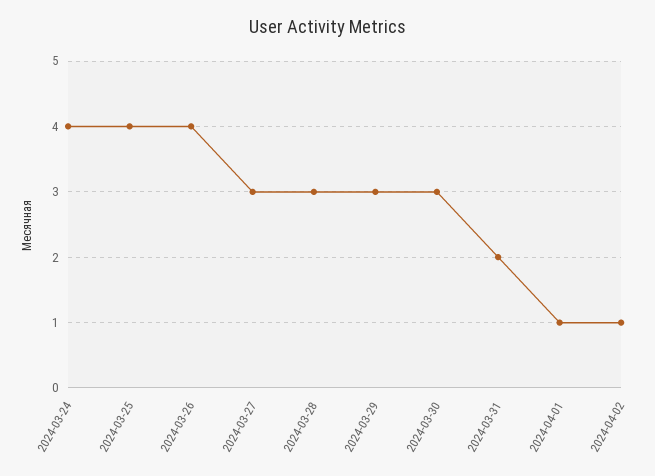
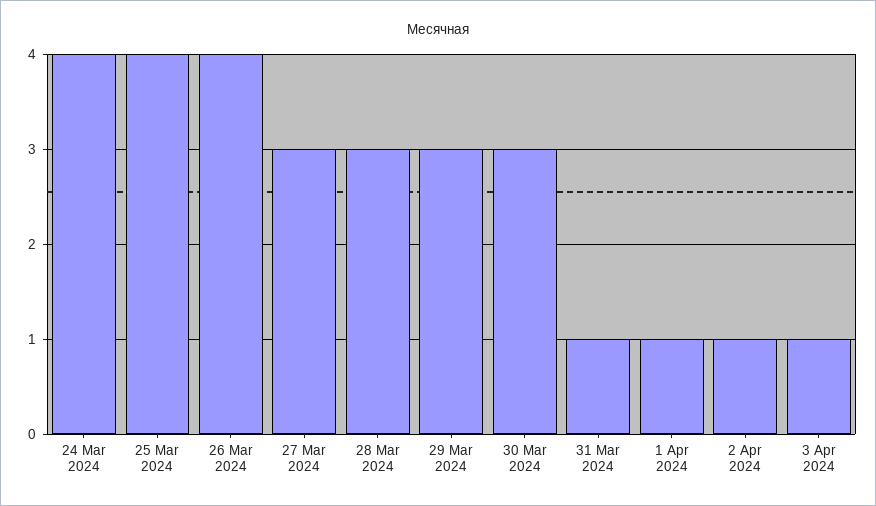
2024-03-31: 2 -> 1
3 Apr 2024: none -> 1

